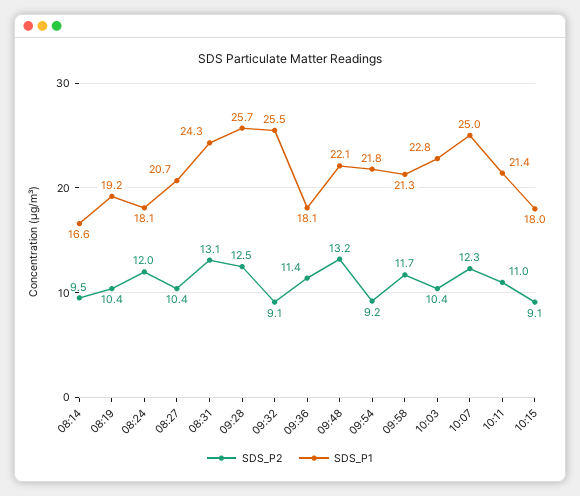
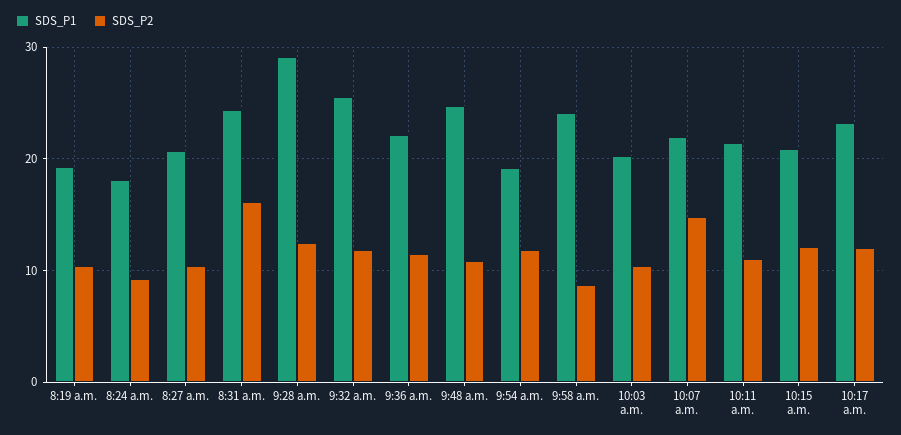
SDS_P2, 08:14: 9.5 -> none
SDS_P1, 08:14: 16.6 -> none
SDS_P2, 08:24: 12 -> 9
SDS_P2, 08:31: 13.1 -> 16
SDS_P1, 09:28: 25.7 -> 29
SDS_P2, 09:32: 9.1 -> 12
SDS_P1, 09:36: 18.1 -> 22
SDS_P2, 09:48: 13.2 -> 11
SDS_P1, 09:48: 22.1 -> 25
SDS_P2, 09:54: 9.2 -> 12
SDS_P1, 09:54: 21.8 -> 19
SDS_P2, 09:58: 11.7 -> 9
SDS_P1, 09:58: 21.3 -> 24
SDS_P1, 10:03: 22.8 -> 20
SDS_P2, 10:07: 12.3 -> 15
SDS_P1, 10:07: 25 -> 22
SDS_P2, 10:15: 9.1 -> 12
SDS_P1, 10:15: 18 -> 21
SDS_P1, 10:17 a.m.: none -> 23
SDS_P2, 10:17 a.m.: none -> 12

